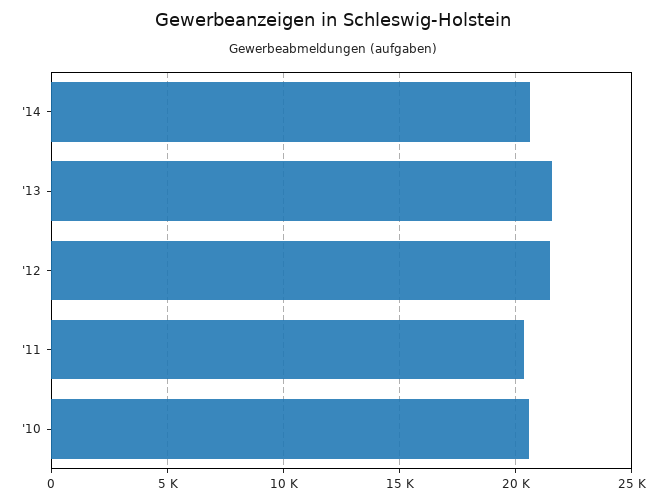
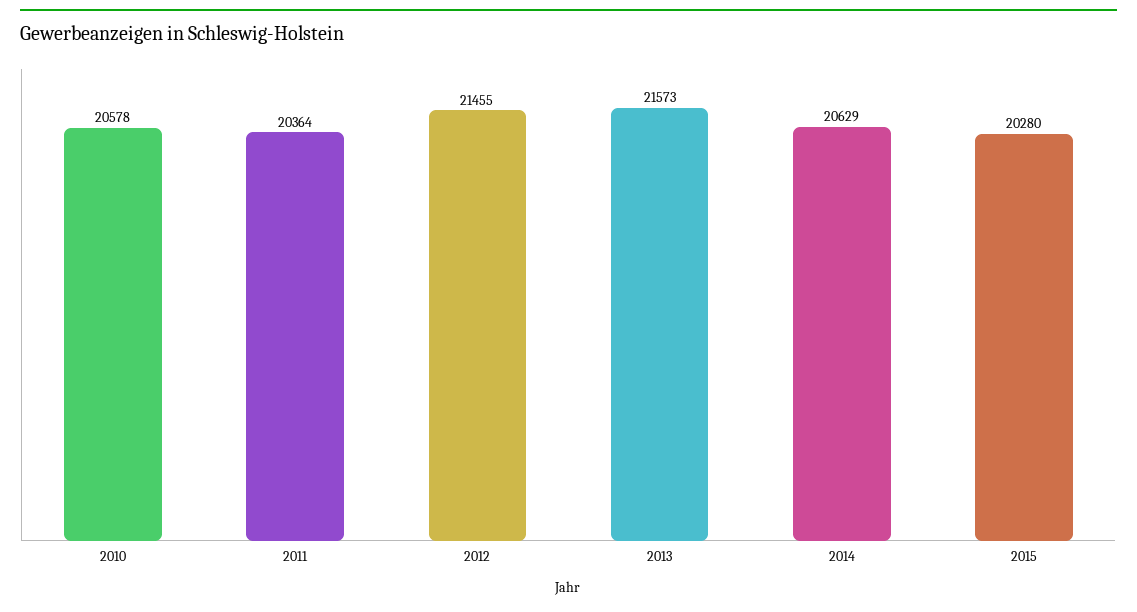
2015: none -> 20280

